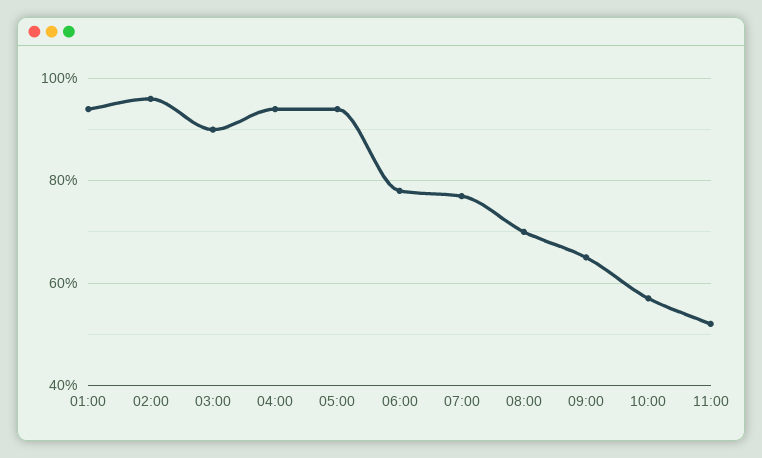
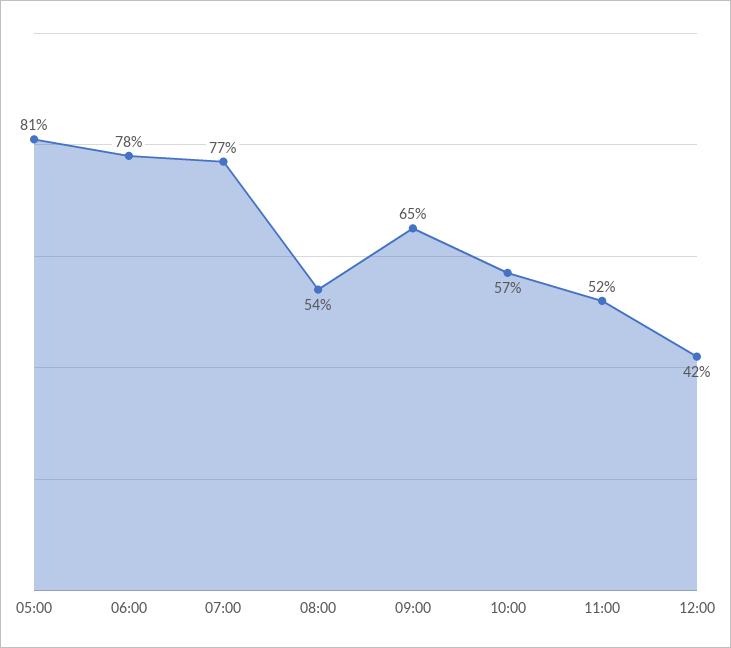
01:00: 95 -> none
02:00: 95 -> none
03:00: 90 -> none
04:00: 95 -> none
05:00: 95 -> 81
08:00: 70 -> 54
12:00: none -> 42

